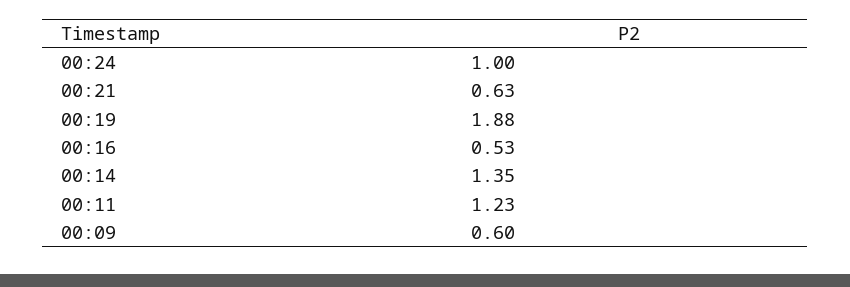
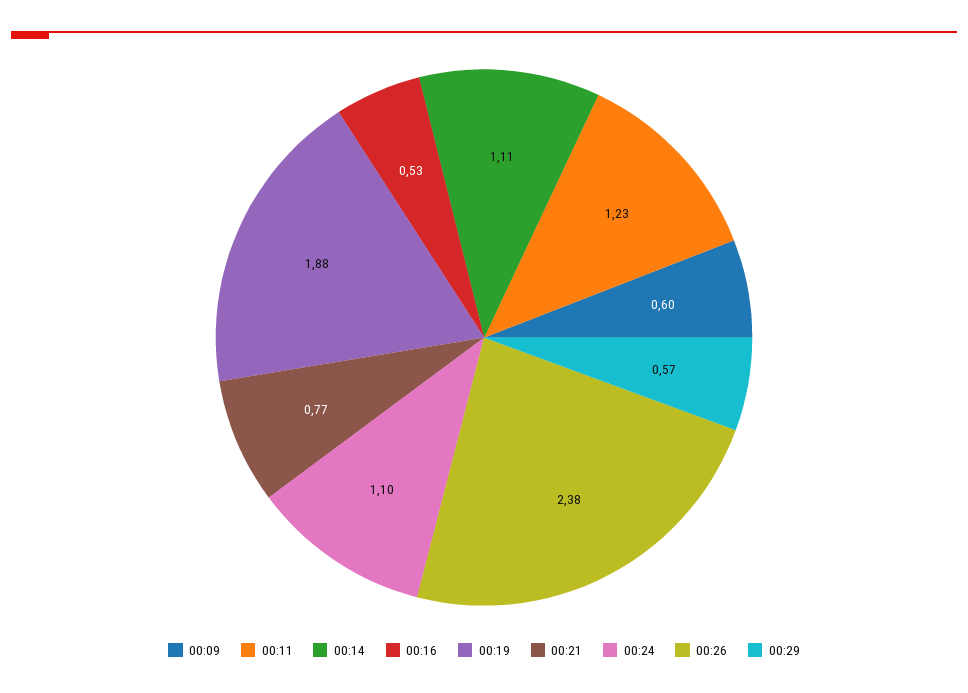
00:24: 1 -> 1.1
00:21: 0.63 -> 0.77
00:14: 1.35 -> 1.11
00:26: none -> 2.38
00:29: none -> 0.57

